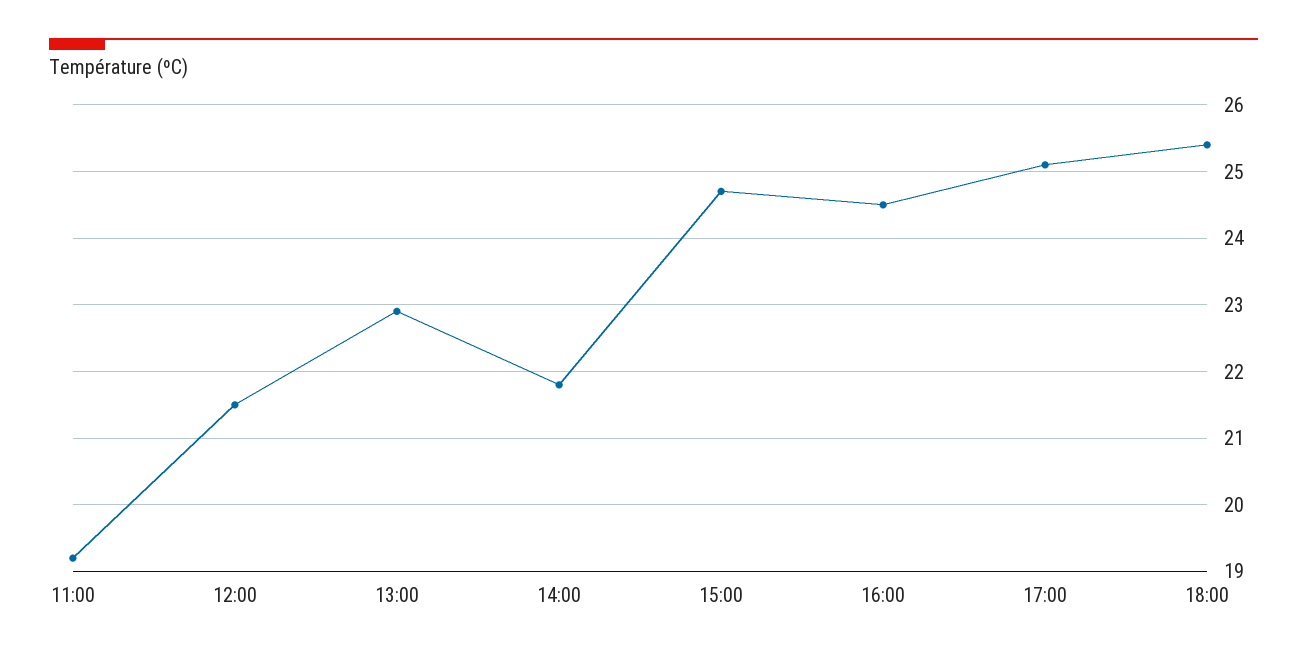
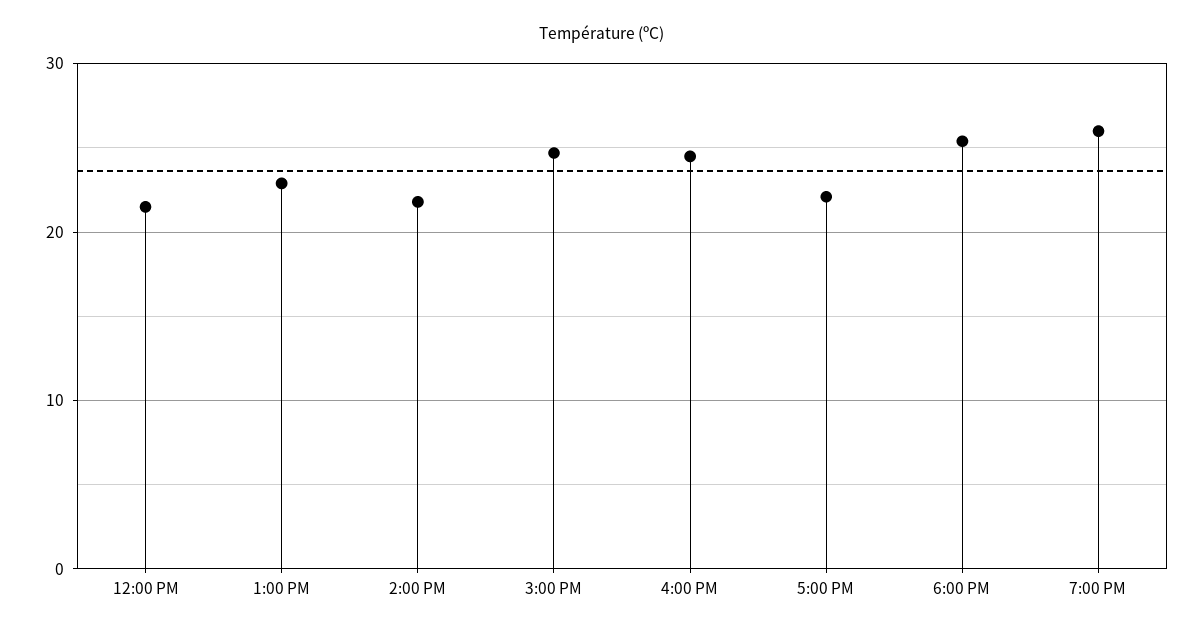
11:00: 19.2 -> none
17:00: 25.1 -> 22
7:00 PM: none -> 26

